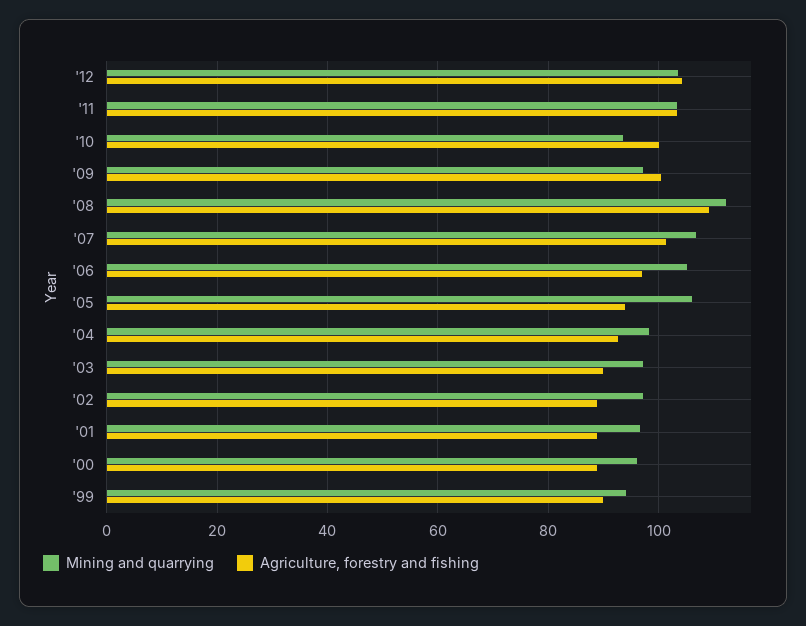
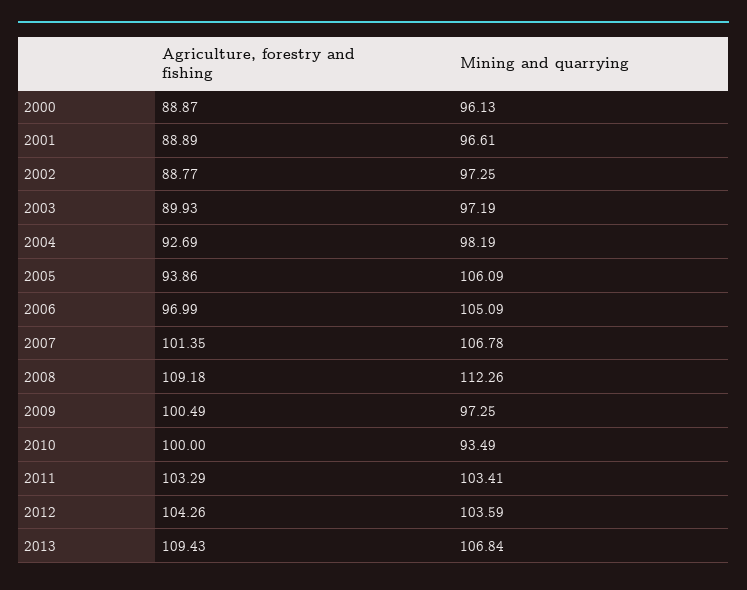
Mining and quarrying, '99: 94 -> none
Agriculture, forestry and fishing, '99: 90 -> none
Agriculture, forestry and fishing, 2013: none -> 109.43
Mining and quarrying, 2013: none -> 106.84

